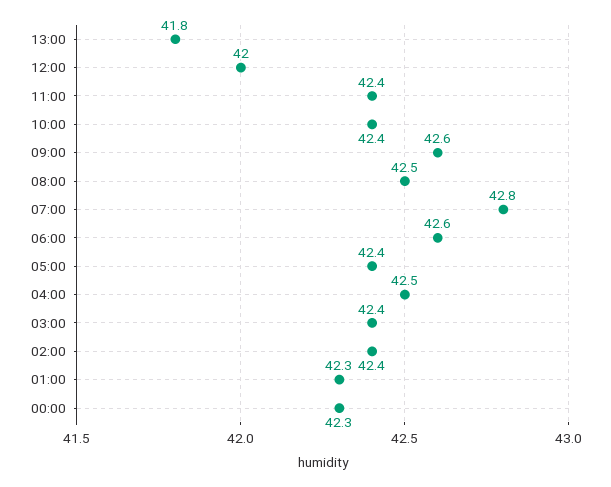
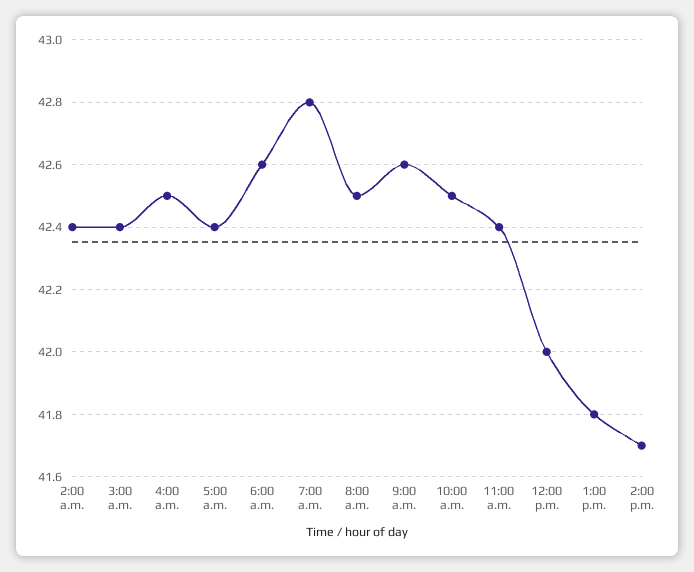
10:00: 42.4 -> 42.5
01:00: 42.3 -> none
00:00: 42.3 -> none
2:00 p.m.: none -> 41.7

